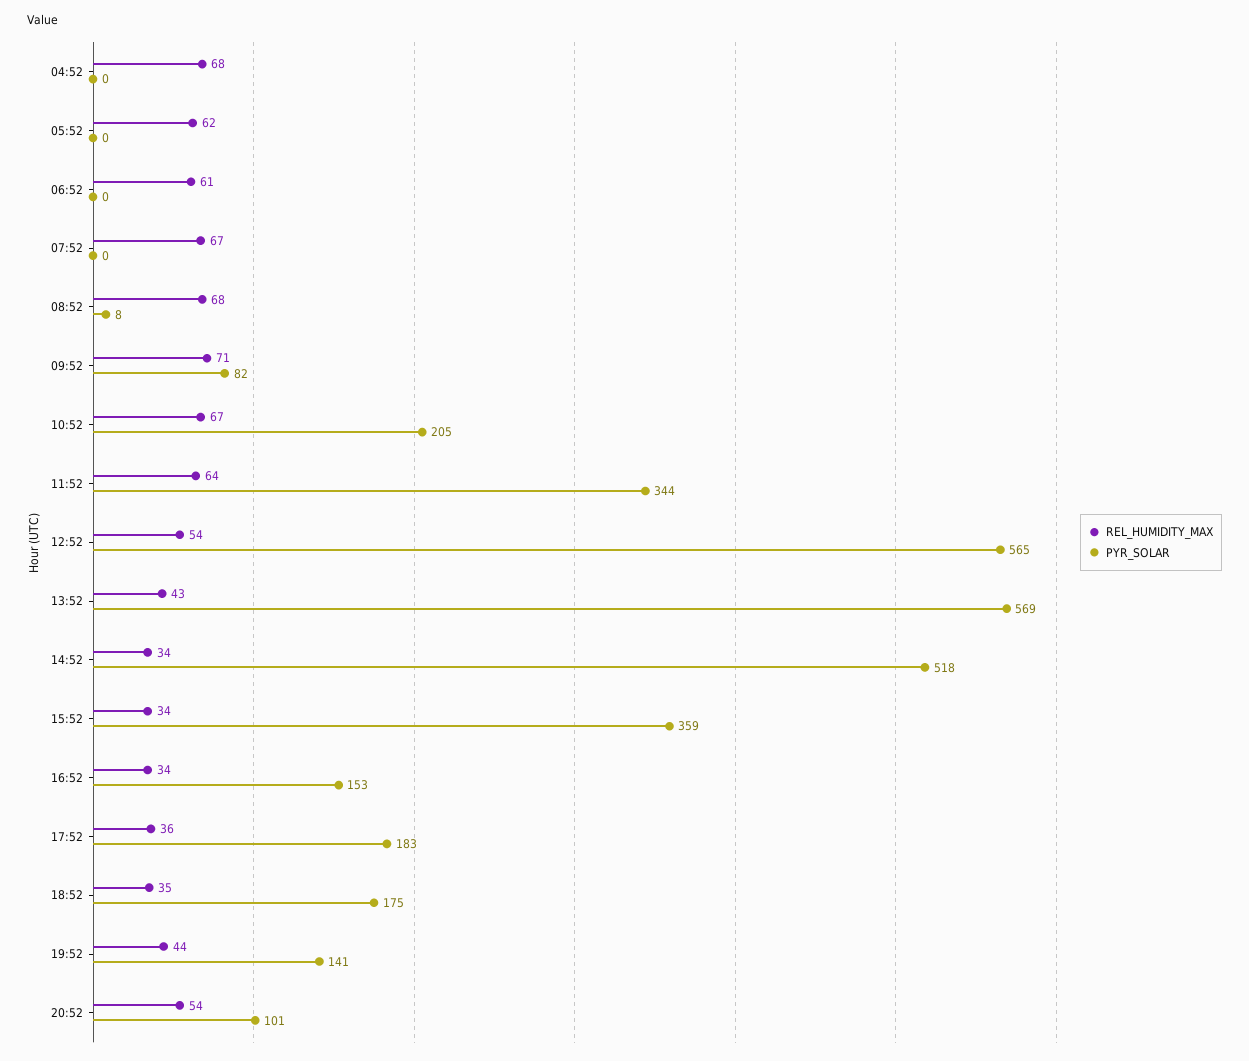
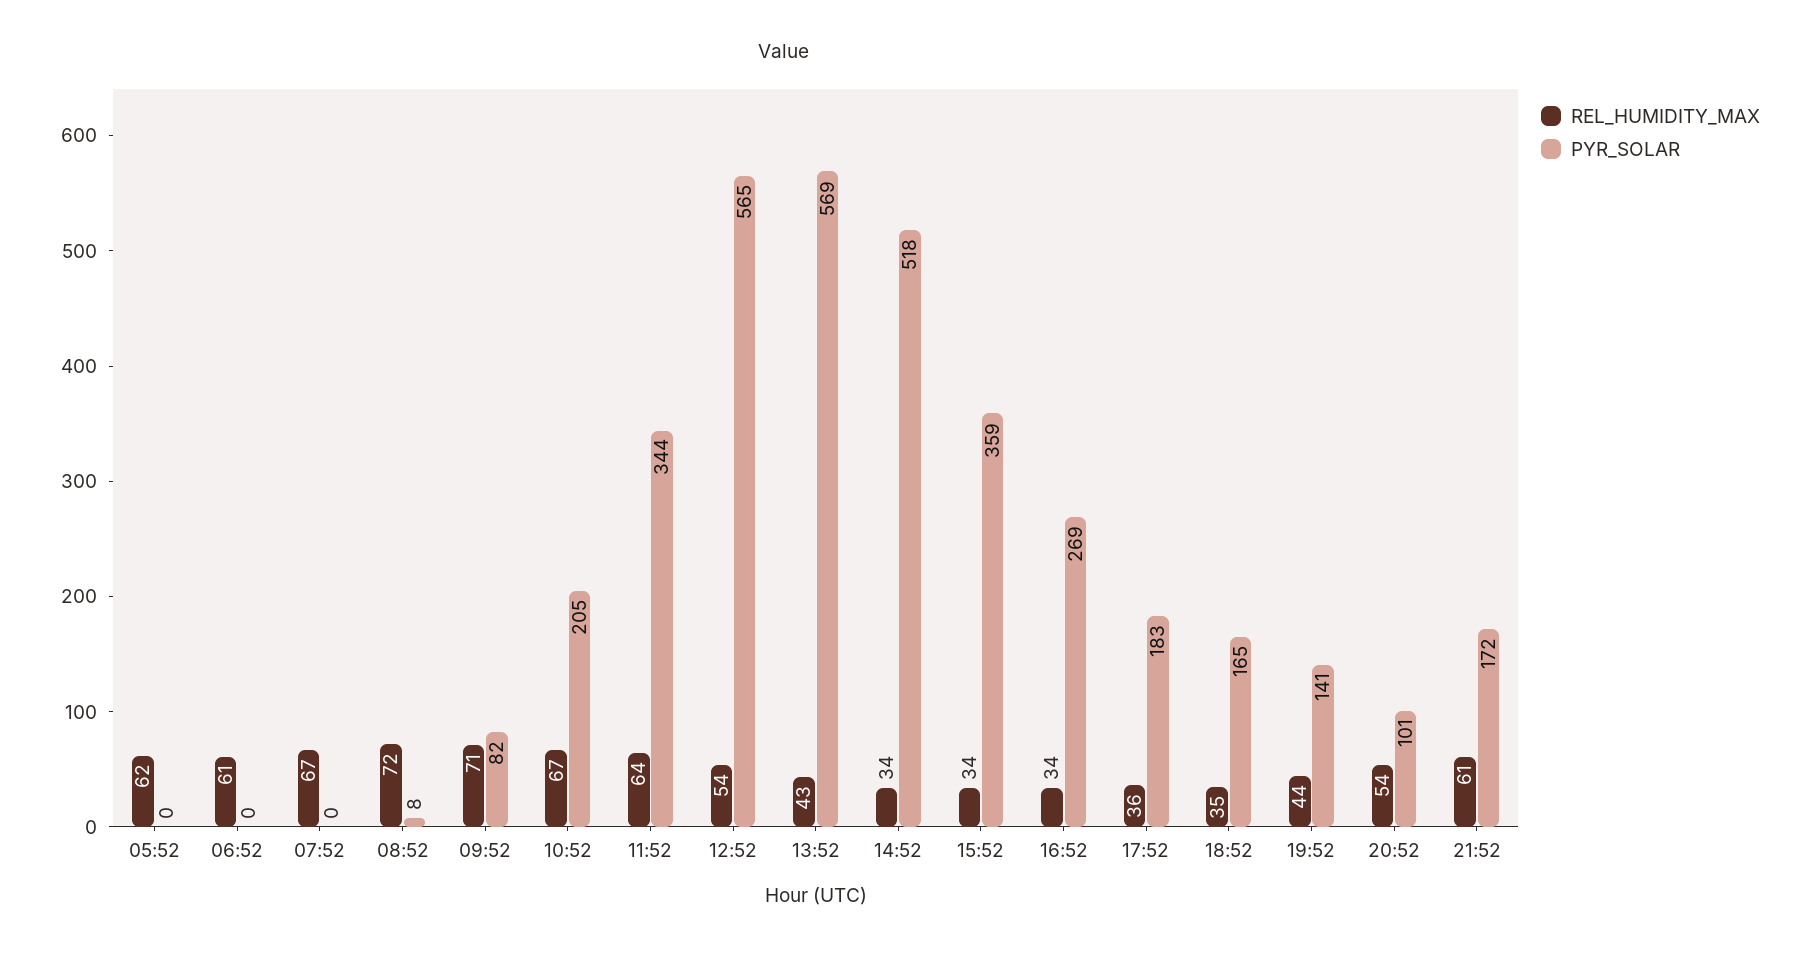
REL_HUMIDITY_MAX, 04:52: 68 -> none
PYR_SOLAR, 04:52: 0 -> none
REL_HUMIDITY_MAX, 08:52: 68 -> 72
PYR_SOLAR, 16:52: 153 -> 269
PYR_SOLAR, 18:52: 175 -> 165
REL_HUMIDITY_MAX, 21:52: none -> 61
PYR_SOLAR, 21:52: none -> 172

